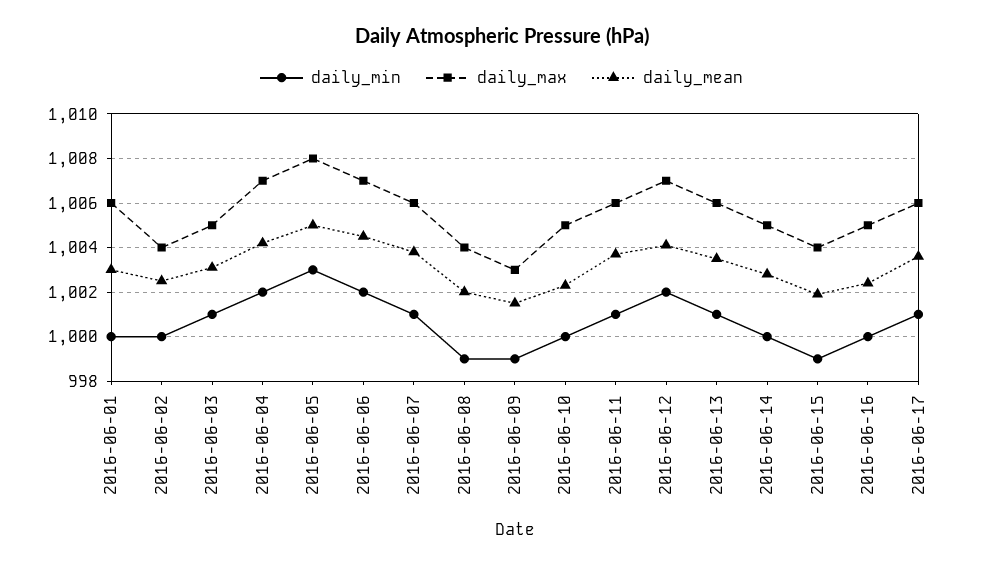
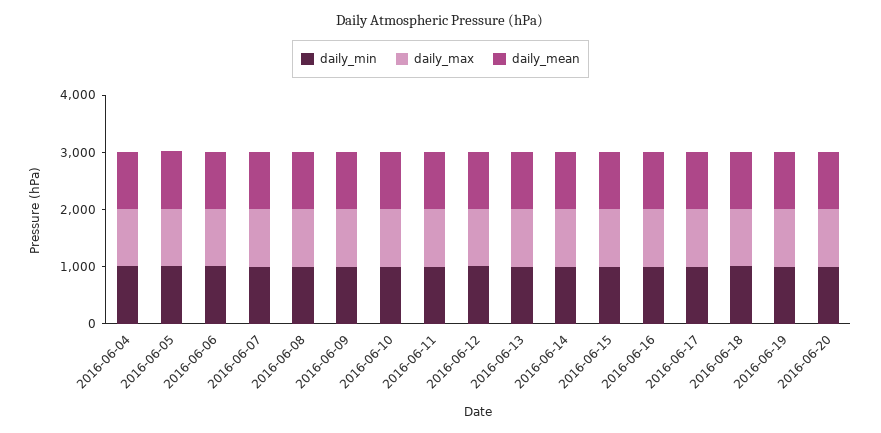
daily_min, 2016-06-01: 1000 -> none
daily_max, 2016-06-01: 1006 -> none
daily_mean, 2016-06-01: 1003 -> none
daily_min, 2016-06-02: 1000 -> none
daily_max, 2016-06-02: 1004 -> none
daily_mean, 2016-06-02: 1002.5 -> none
daily_min, 2016-06-03: 1001 -> none
daily_max, 2016-06-03: 1005 -> none
daily_mean, 2016-06-03: 1003 -> none
daily_min, 2016-06-18: none -> 1000
daily_max, 2016-06-18: none -> 1000
daily_mean, 2016-06-18: none -> 1000
daily_min, 2016-06-19: none -> 1000
daily_max, 2016-06-19: none -> 1000
daily_mean, 2016-06-19: none -> 1000
daily_min, 2016-06-20: none -> 1000
daily_max, 2016-06-20: none -> 1000
daily_mean, 2016-06-20: none -> 1000

